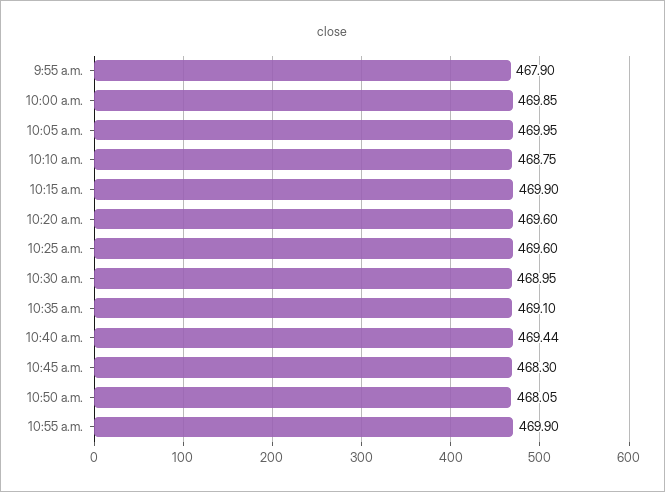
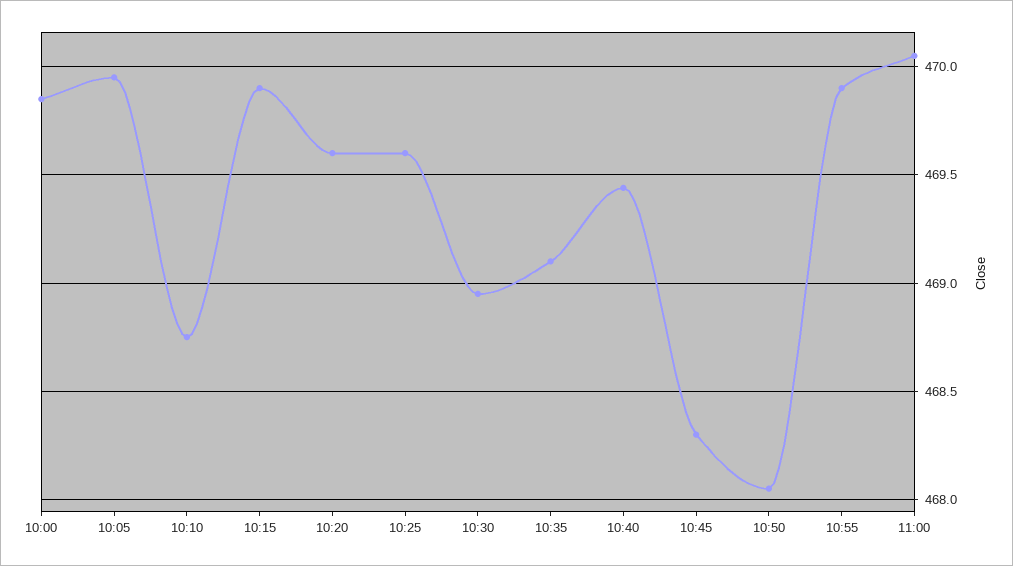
9:55 a.m.: 467.9 -> none
11:00: none -> 470.05

